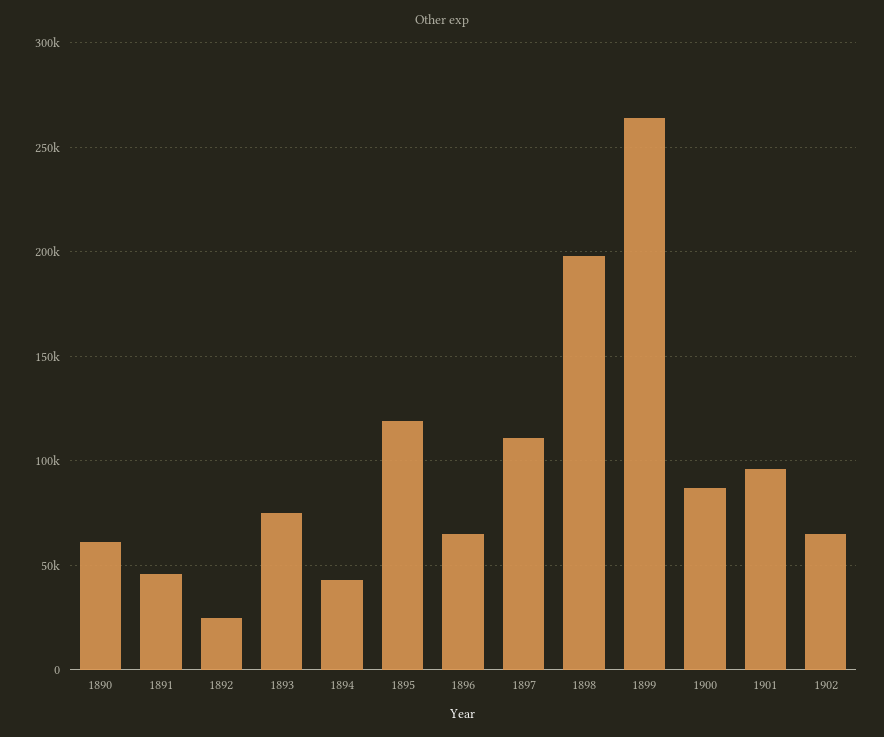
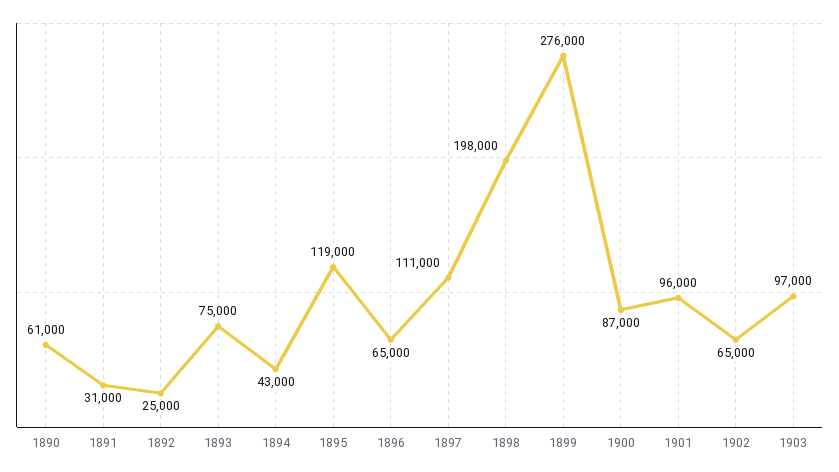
1891: 45000 -> 31000
1899: 265000 -> 276000
1903: none -> 97000

